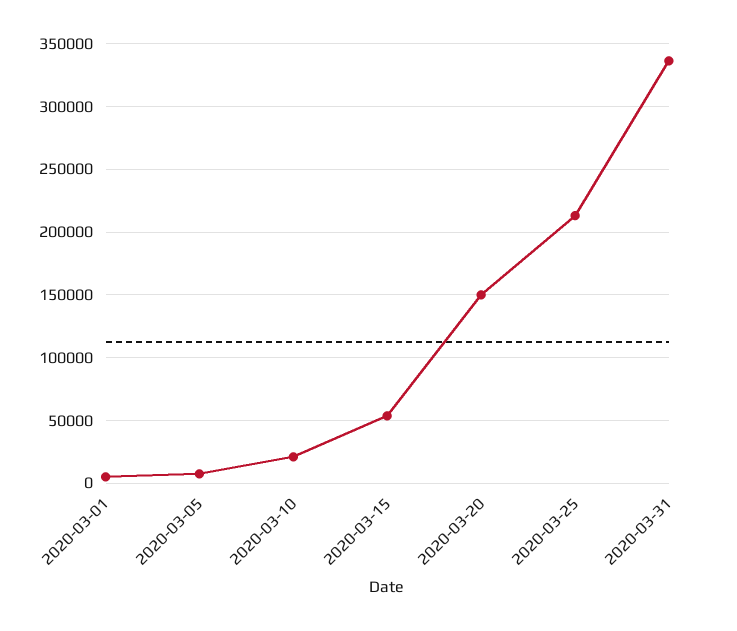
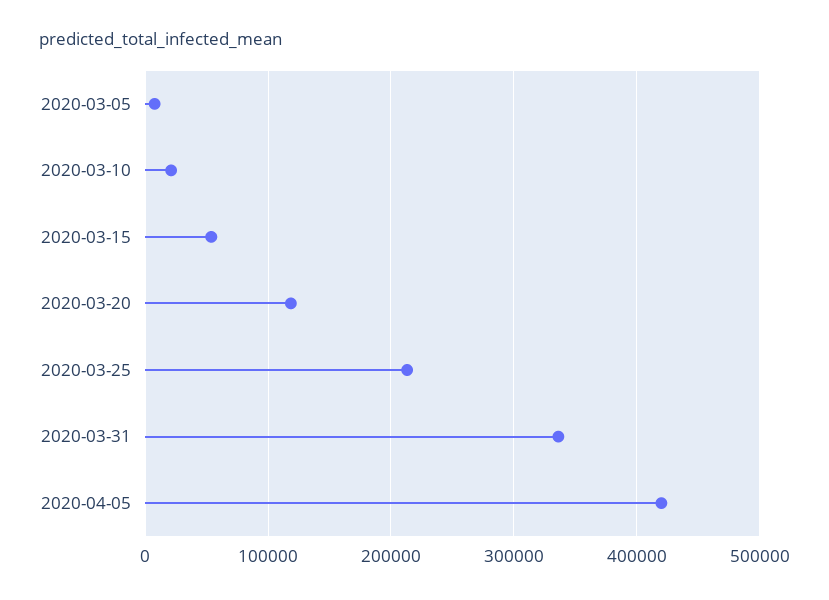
2020-03-01: 5000 -> none
2020-03-20: 150000 -> 120000
2020-04-05: none -> 420000

